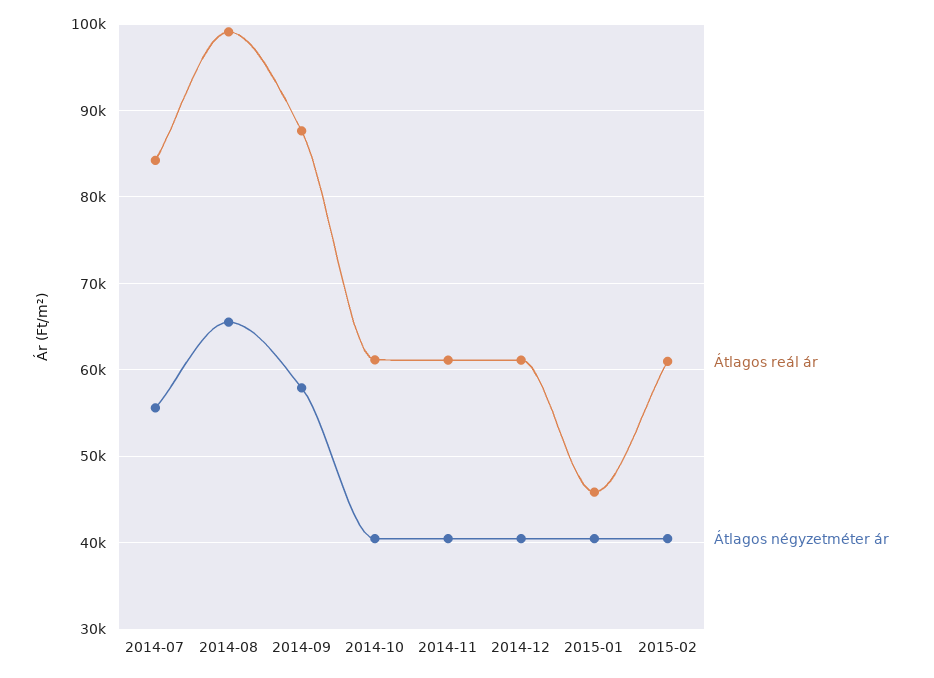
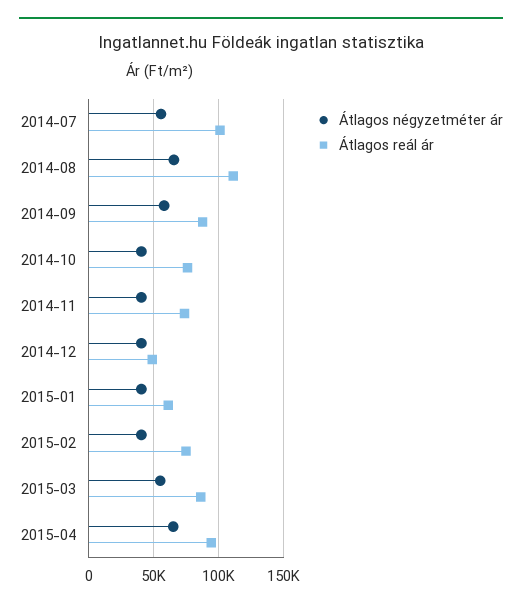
Átlagos reál ár, 2014-07: 84000 -> 100000
Átlagos reál ár, 2014-08: 99000 -> 110000
Átlagos reál ár, 2014-10: 61000 -> 75000
Átlagos reál ár, 2014-11: 61000 -> 75000
Átlagos reál ár, 2014-12: 61000 -> 50000
Átlagos reál ár, 2015-01: 46000 -> 60000
Átlagos reál ár, 2015-02: 61000 -> 75000
Átlagos négyzetméter ár, 2015-03: none -> 55000
Átlagos reál ár, 2015-03: none -> 85000
Átlagos négyzetméter ár, 2015-04: none -> 65000
Átlagos reál ár, 2015-04: none -> 95000

